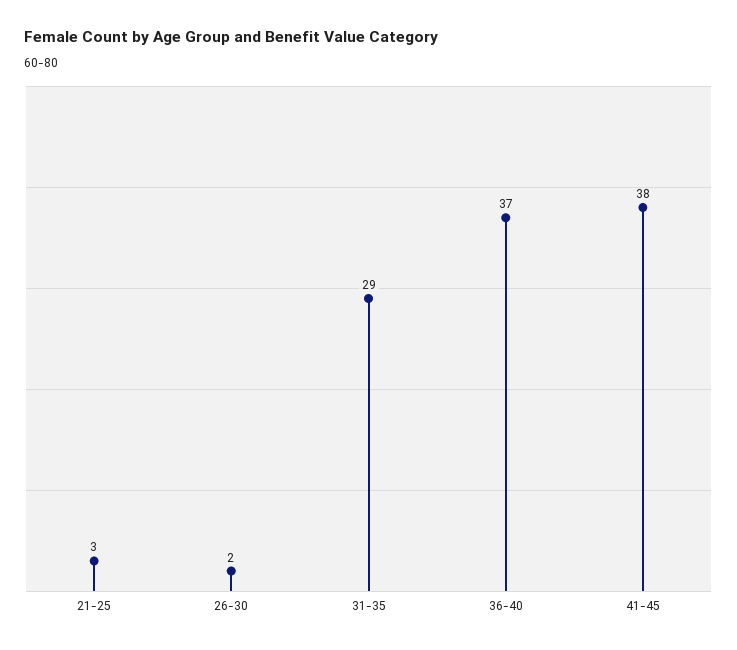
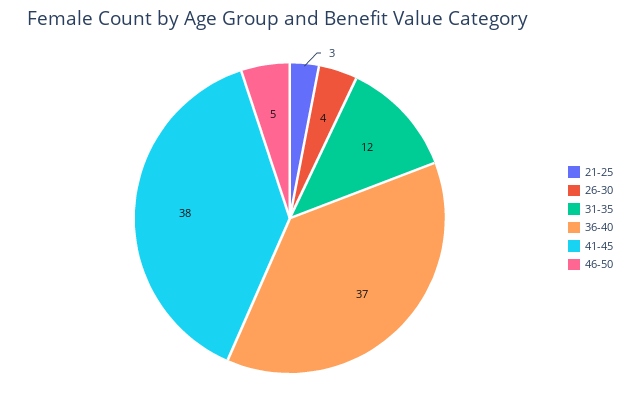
26-30: 2 -> 4
31-35: 29 -> 12
46-50: none -> 5

